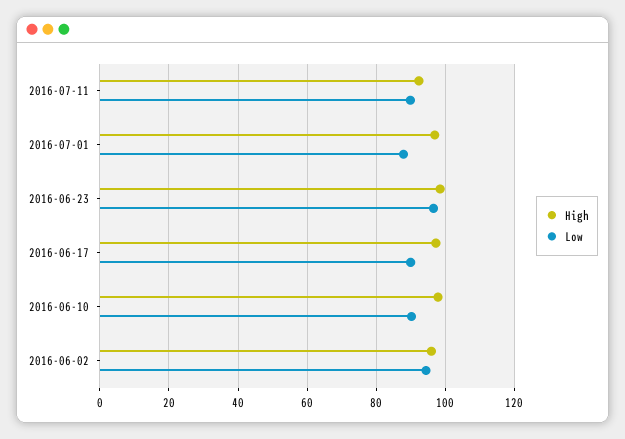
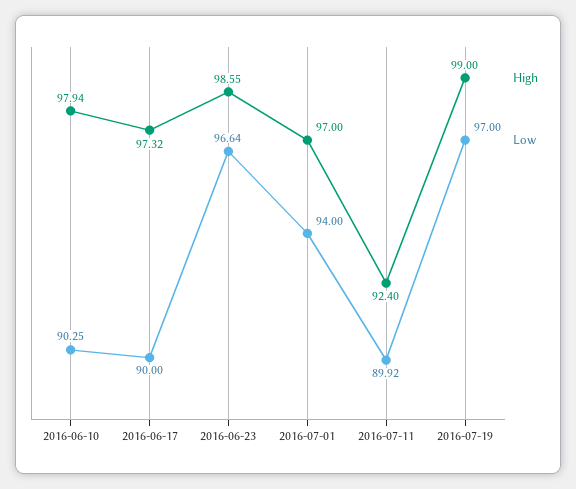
Low, 2016-07-01: 88 -> 94
High, 2016-06-02: 96 -> none
Low, 2016-06-02: 94 -> none
High, 2016-07-19: none -> 99
Low, 2016-07-19: none -> 97

